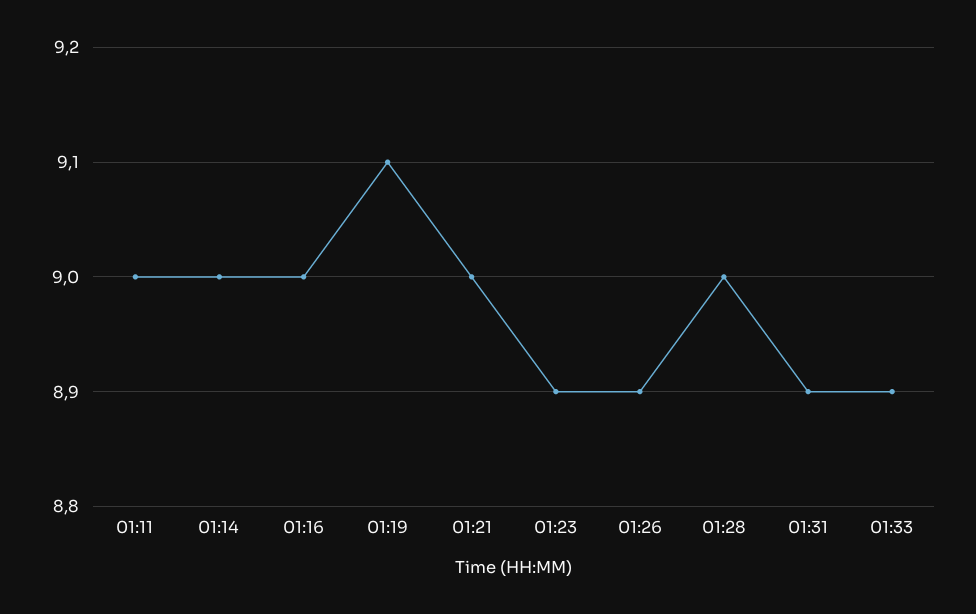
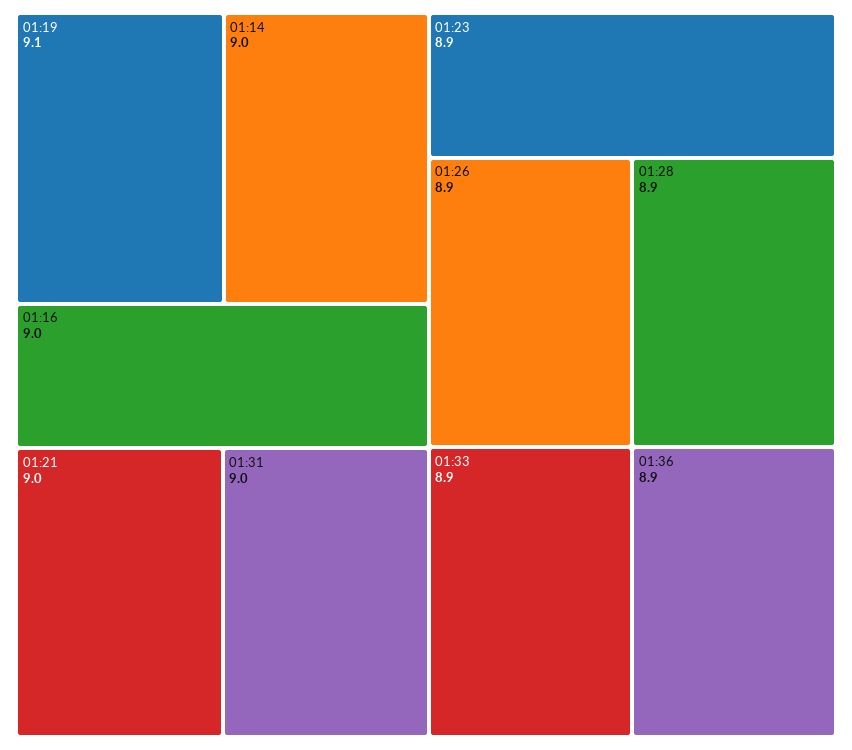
01:11: 9 -> none
01:28: 9 -> 8.9
01:31: 8.9 -> 9
01:36: none -> 8.9

